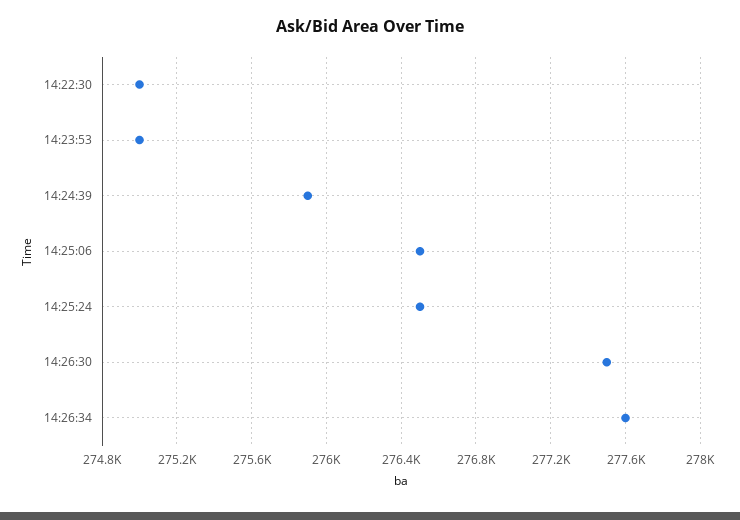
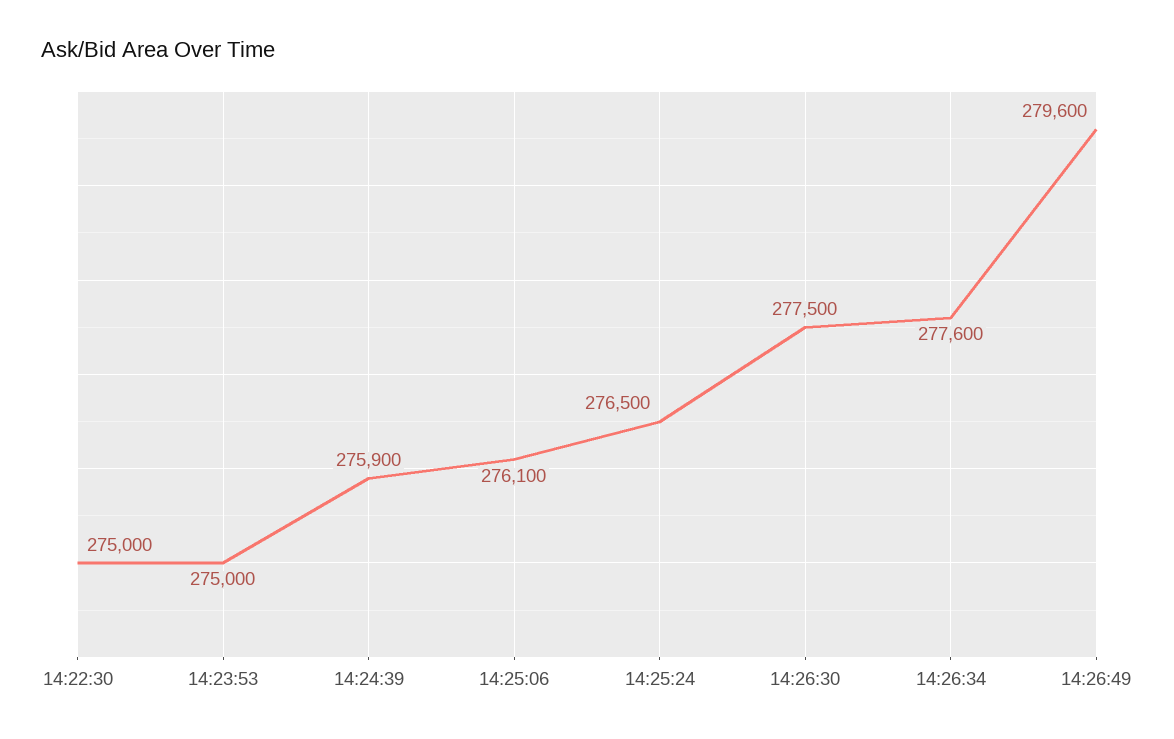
14:25:06: 276500 -> 276100
14:26:49: none -> 279600

